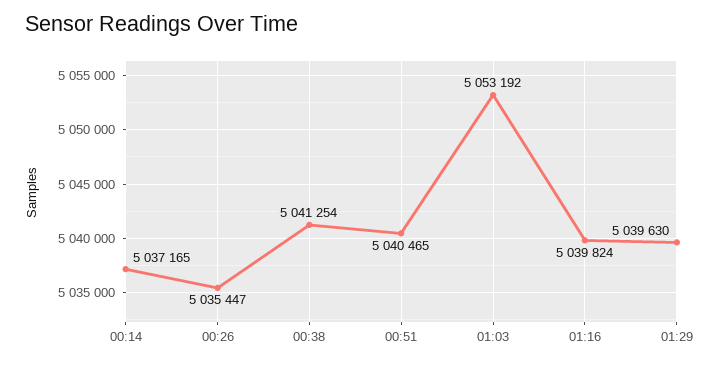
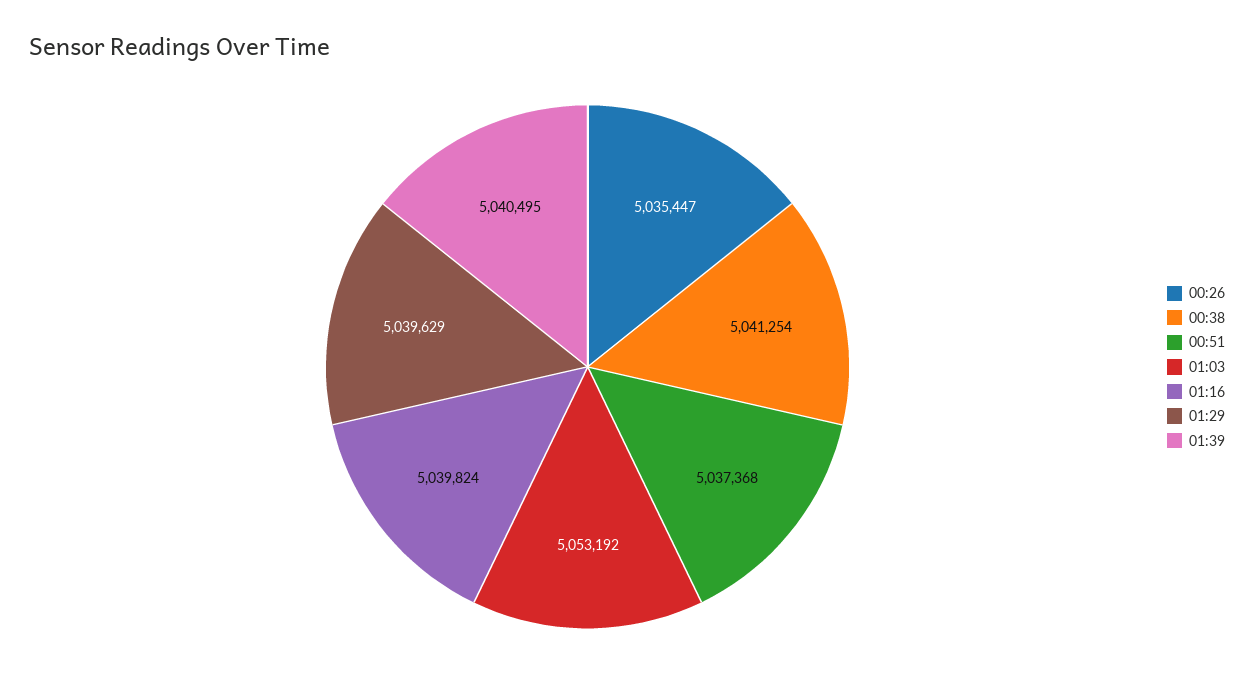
00:14: 5037165 -> none
00:51: 5040465 -> 5037368
01:29: 5039630 -> 5039629
01:39: none -> 5040495

